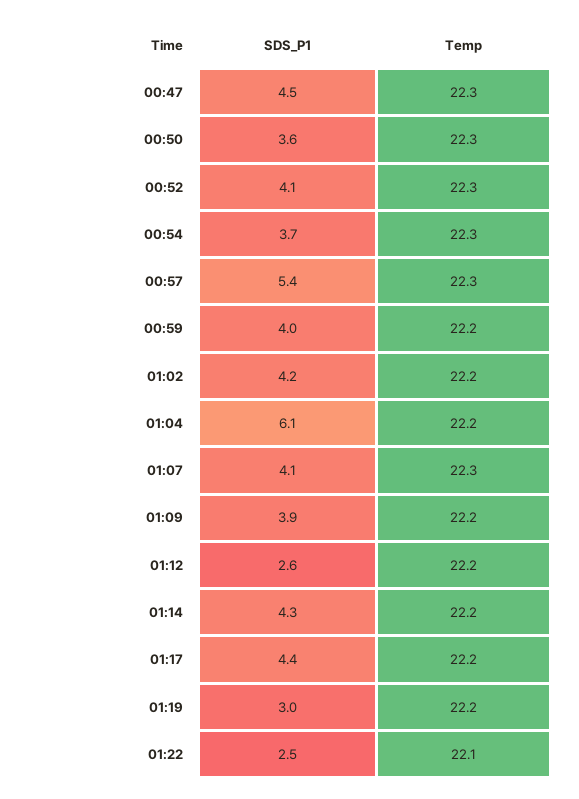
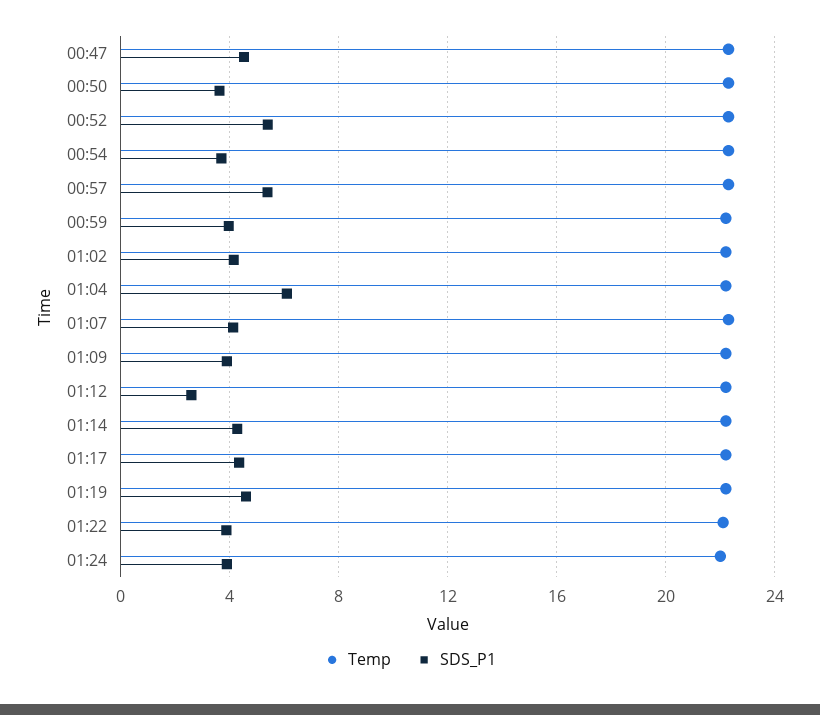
SDS_P1, 00:52: 4.1 -> 5.5
SDS_P1, 01:19: 3 -> 4.5
SDS_P1, 01:22: 2.5 -> 4
Temp, 01:24: none -> 22
SDS_P1, 01:24: none -> 4

